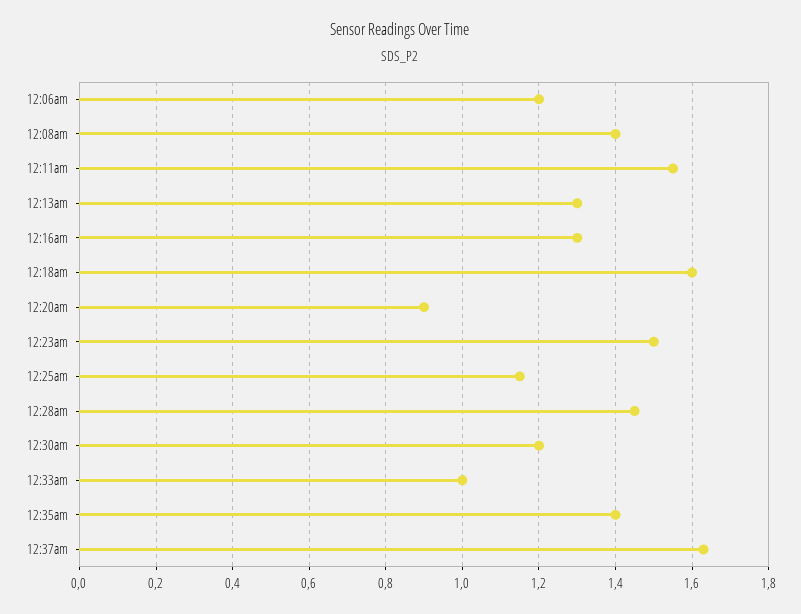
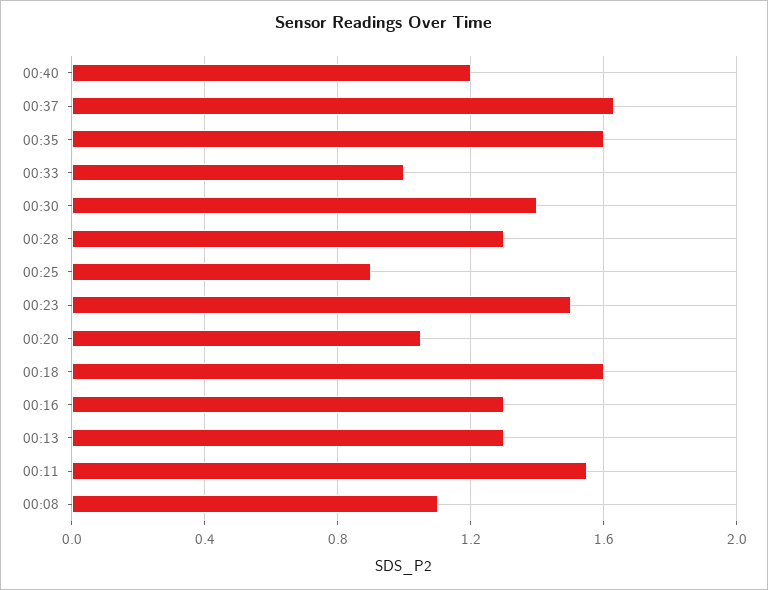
12:06am: 1.2 -> none
12:08am: 1.4 -> 1.1
12:20am: 0.9 -> 1.05
12:25am: 1.15 -> 0.9
12:28am: 1.45 -> 1.3
12:30am: 1.2 -> 1.4
12:35am: 1.4 -> 1.6
00:40: none -> 1.2

